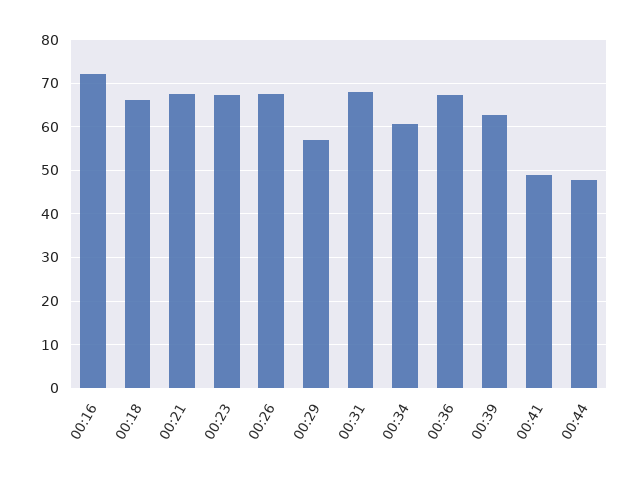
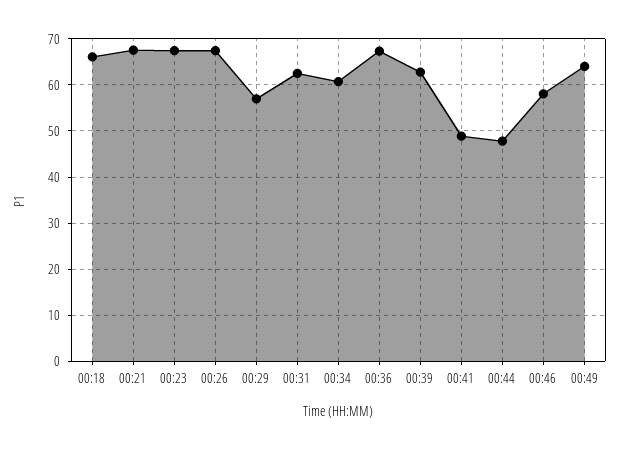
00:16: 72 -> none
00:31: 68 -> 62
00:46: none -> 58
00:49: none -> 64

